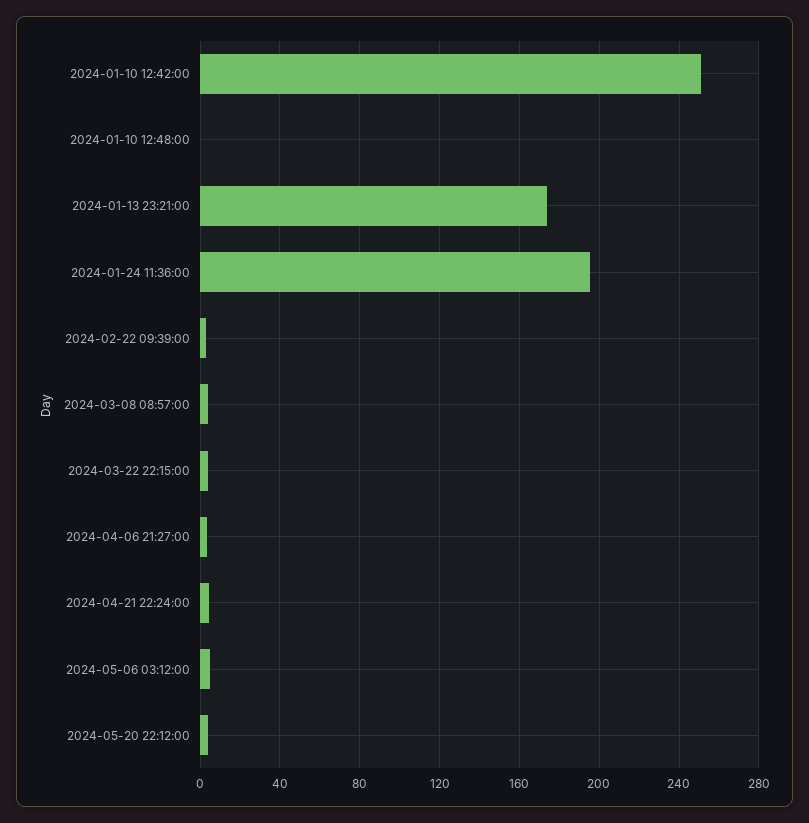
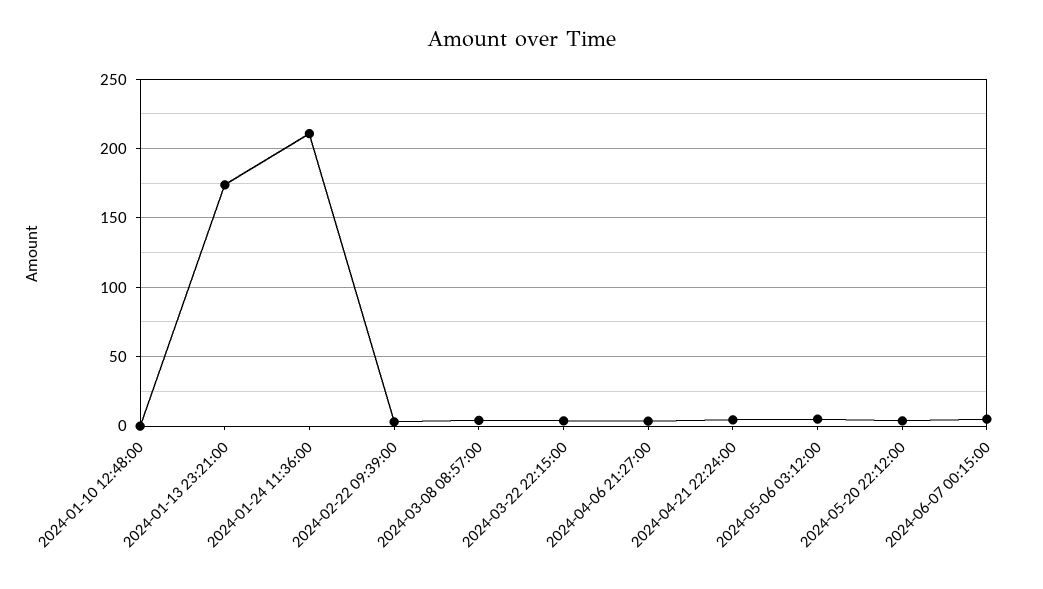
2024-01-10 12:42:00: 250 -> none
2024-01-24 11:36:00: 195 -> 210
2024-06-07 00:15:00: none -> 5

